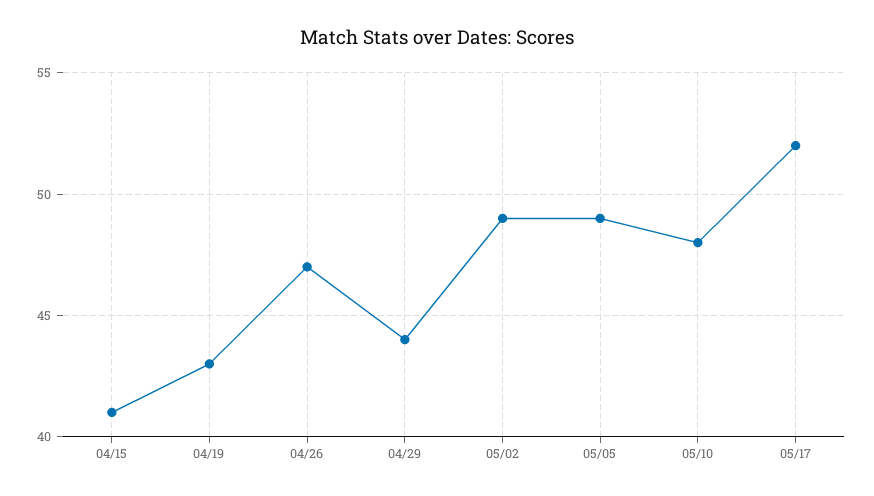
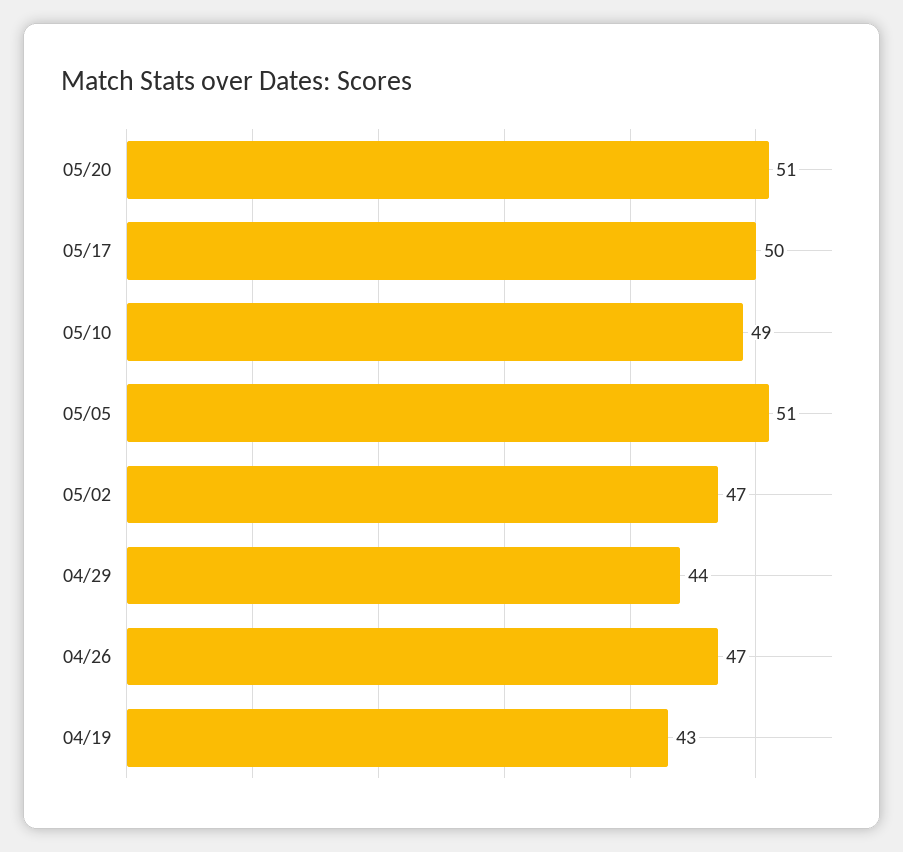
04/15: 41 -> none
05/02: 49 -> 47
05/05: 49 -> 51
05/10: 48 -> 49
05/17: 52 -> 50
05/20: none -> 51

